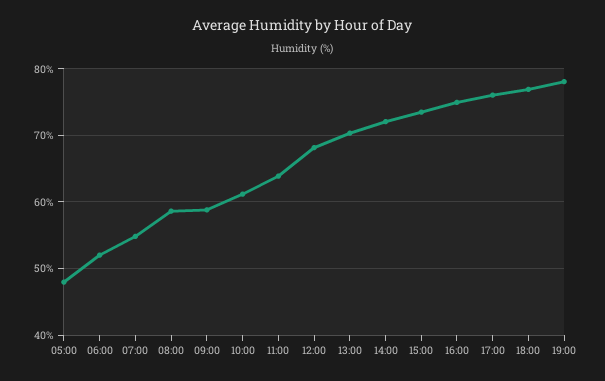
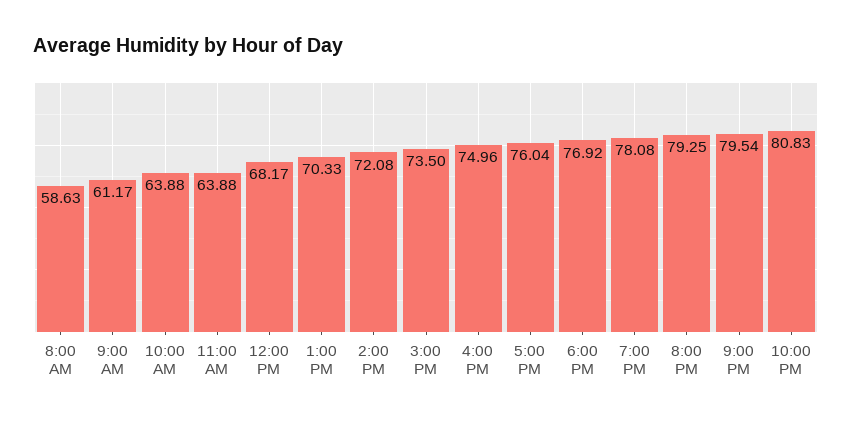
05:00: 48 -> none
06:00: 52 -> none
07:00: 55 -> none
09:00: 59 -> 61.17
10:00: 61 -> 63.88
8:00 PM: none -> 79.25
9:00 PM: none -> 79.54
10:00 PM: none -> 80.83

